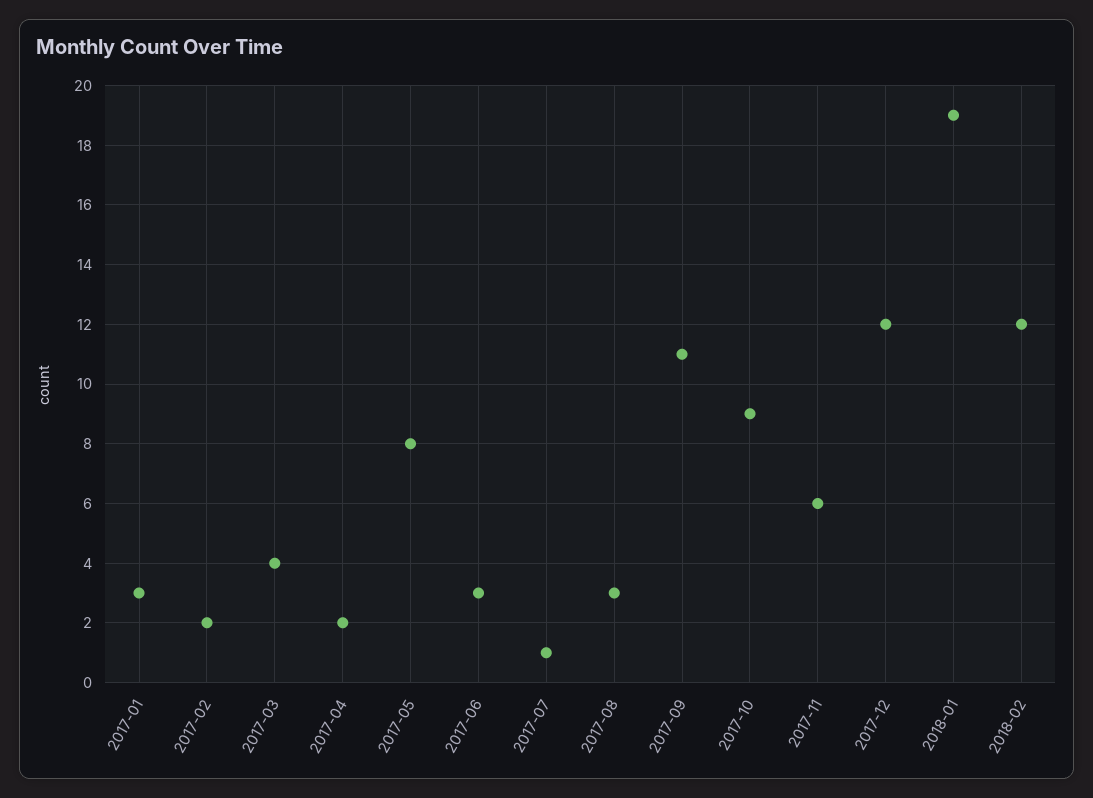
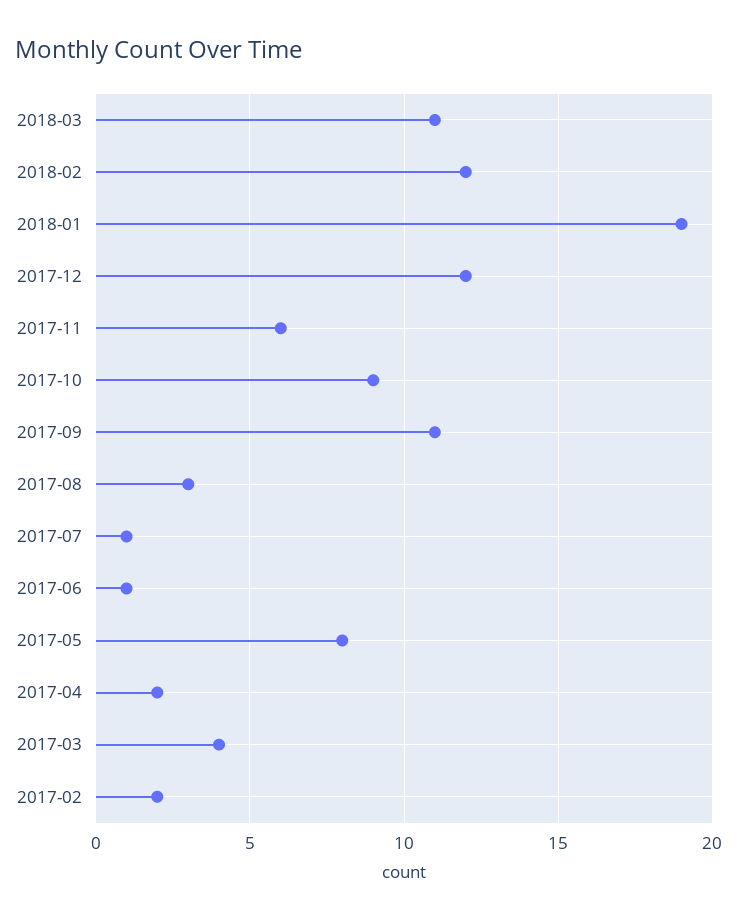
2017-01: 3 -> none
2017-06: 3 -> 1
2018-03: none -> 11

